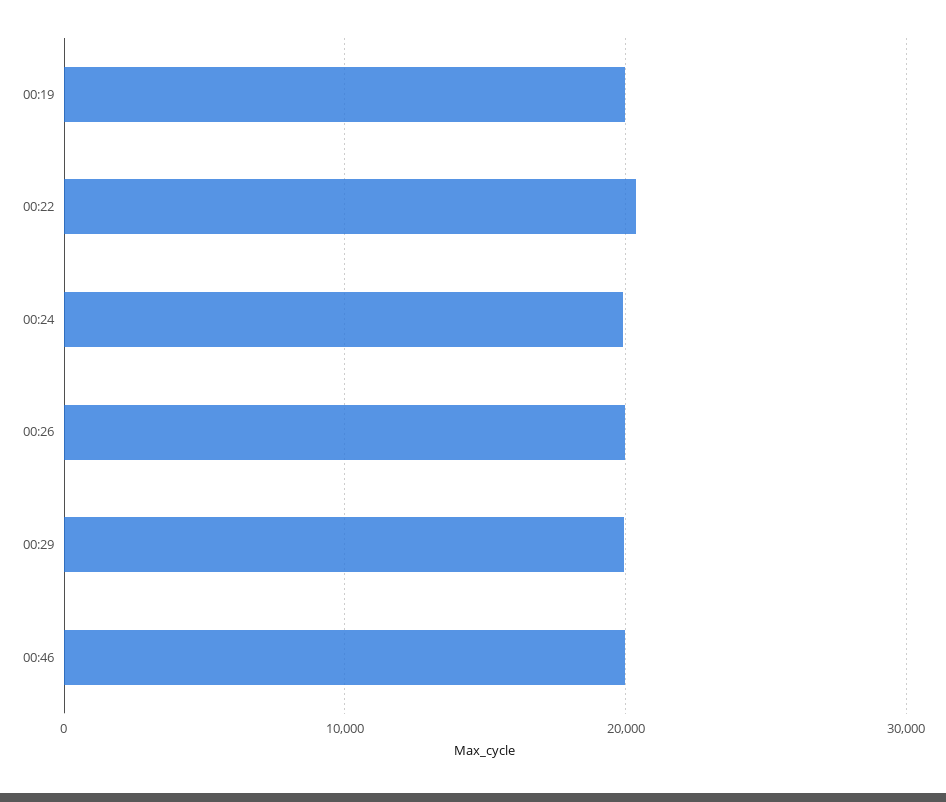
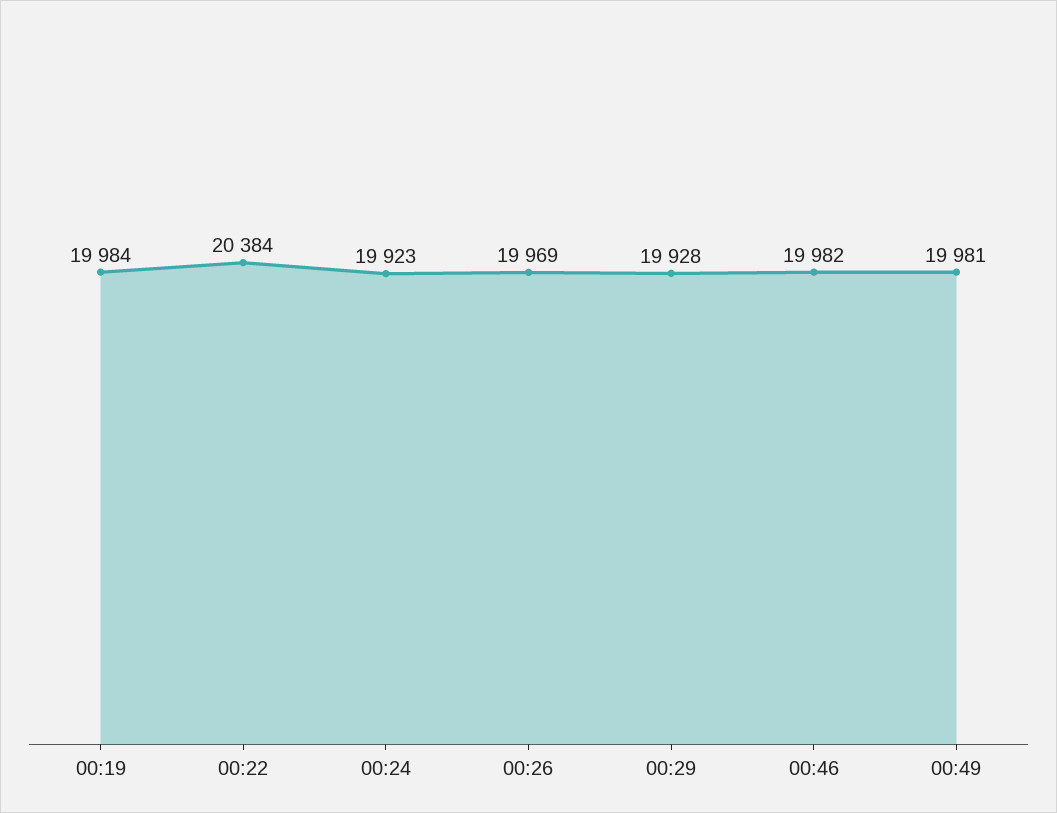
00:49: none -> 19981

